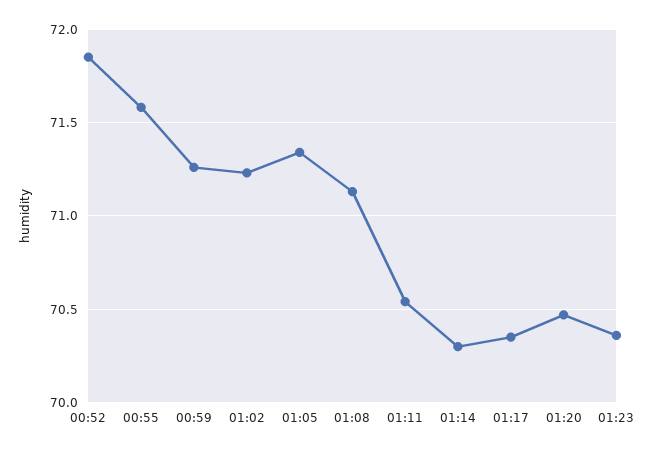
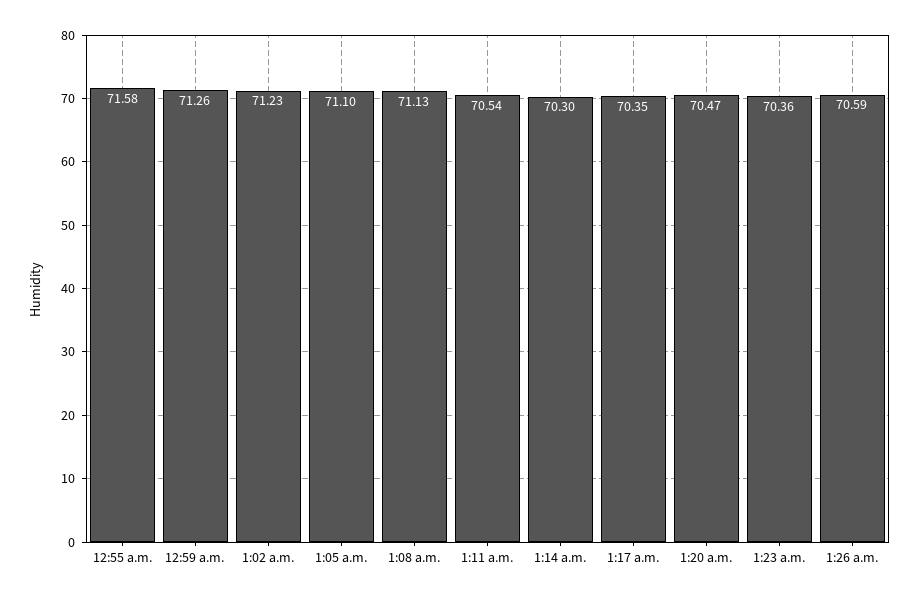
00:52: 71.85 -> none
01:05: 71.35 -> 71.1
1:26 a.m.: none -> 70.59

